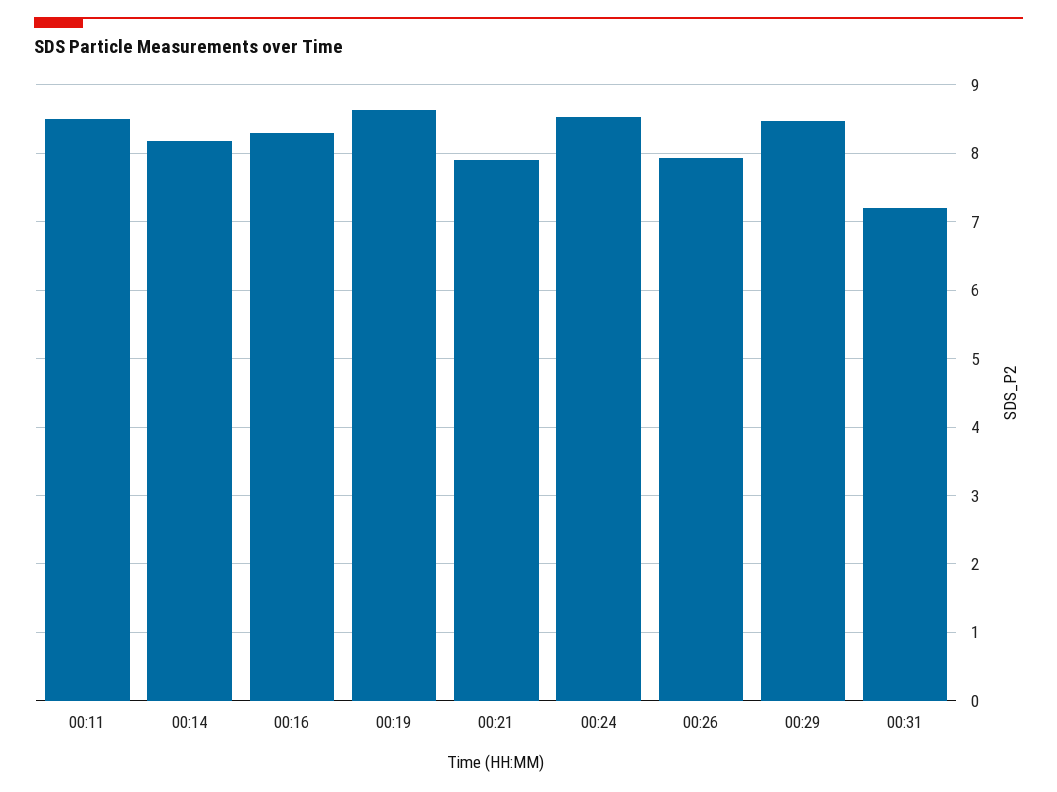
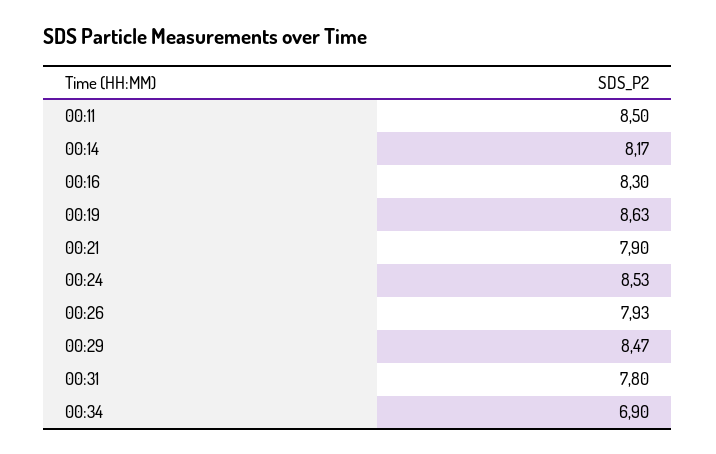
00:31: 7.2 -> 7.8
00:34: none -> 6.9

